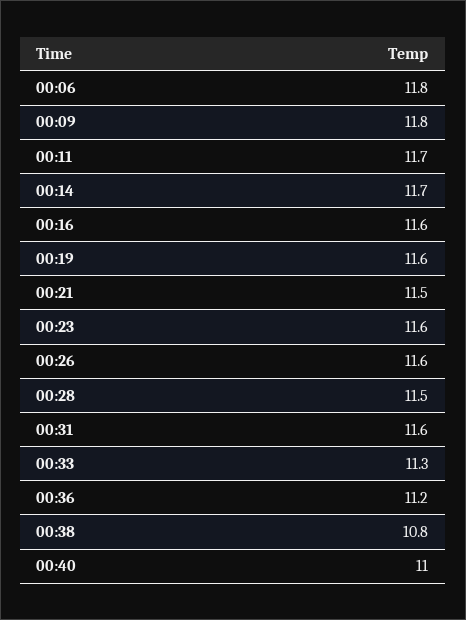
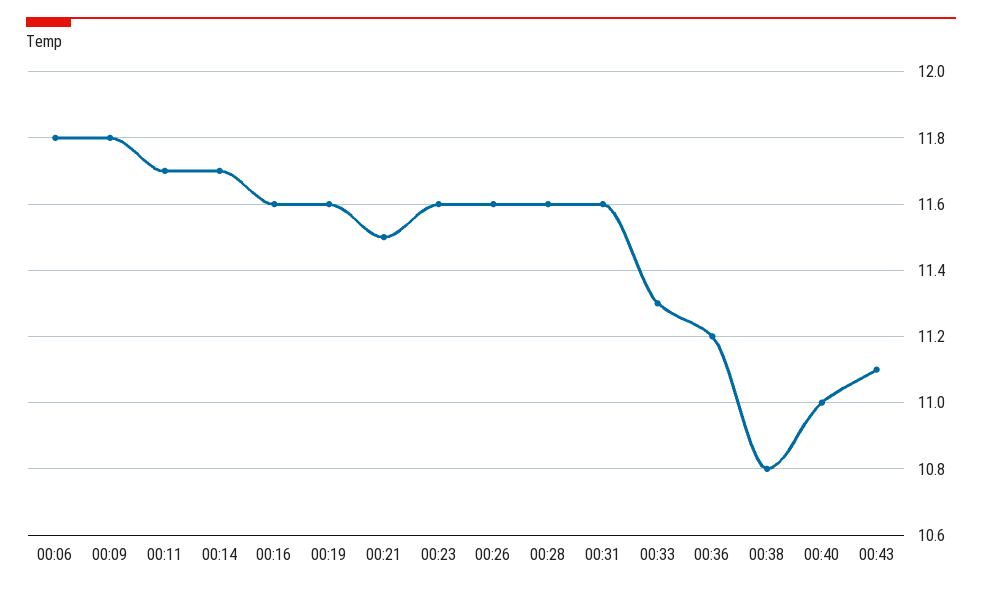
00:28: 11.5 -> 11.6
00:43: none -> 11.1

